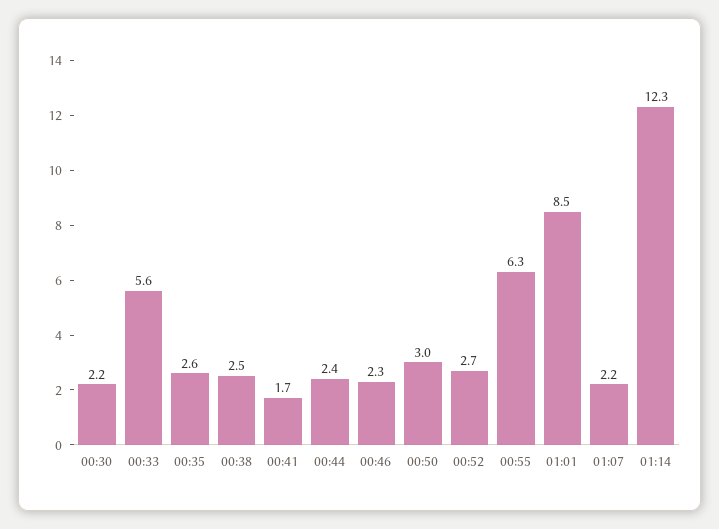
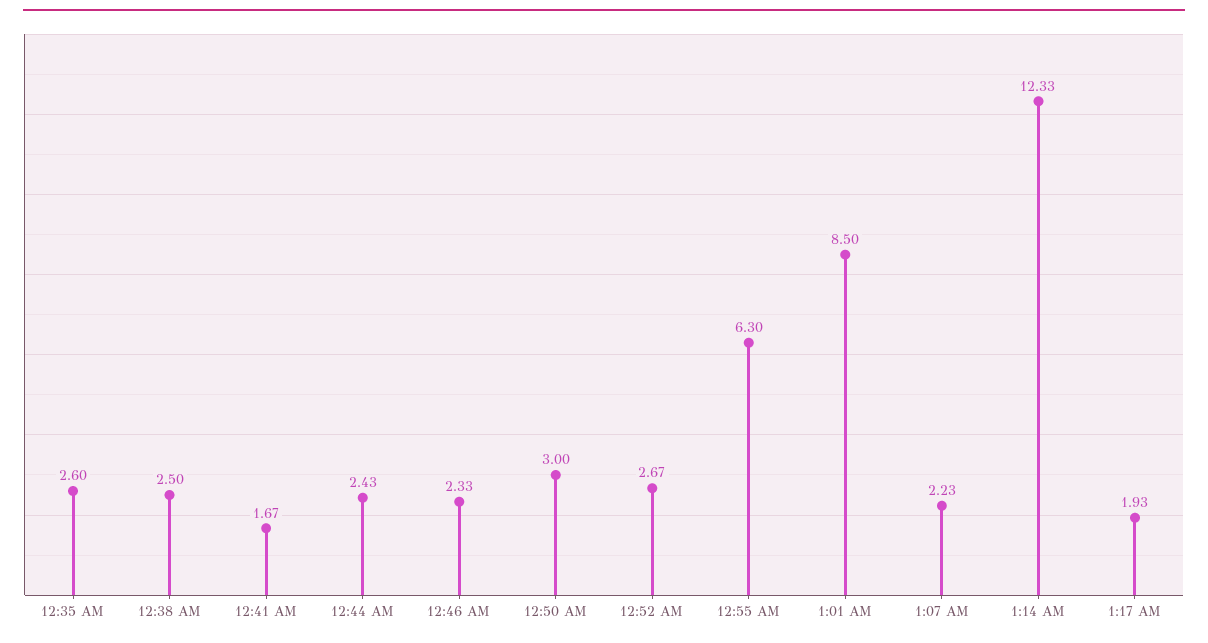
00:30: 2.2 -> none
00:33: 5.6 -> none
1:17 AM: none -> 1.93

